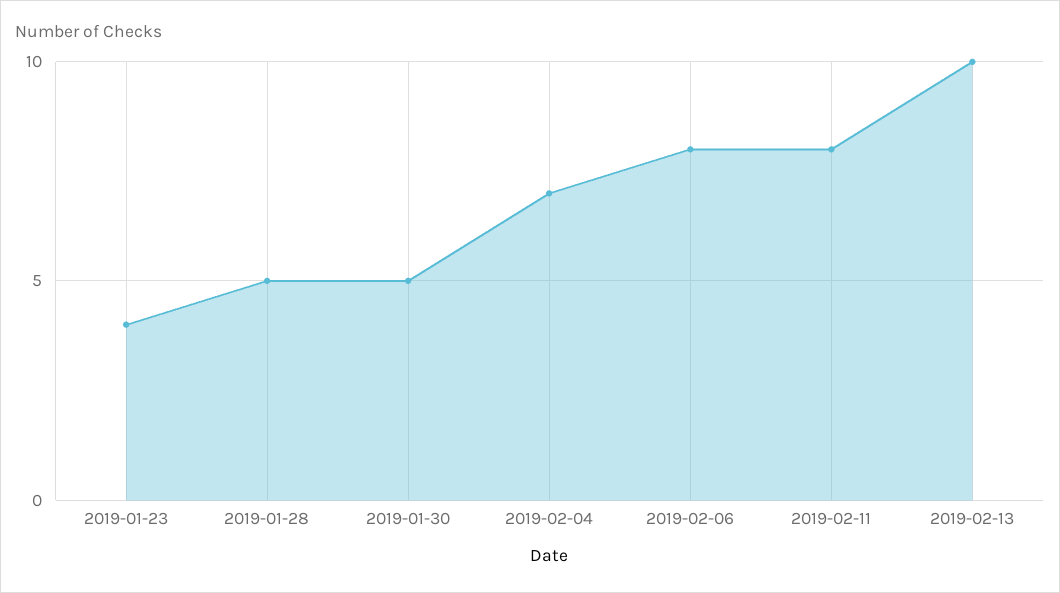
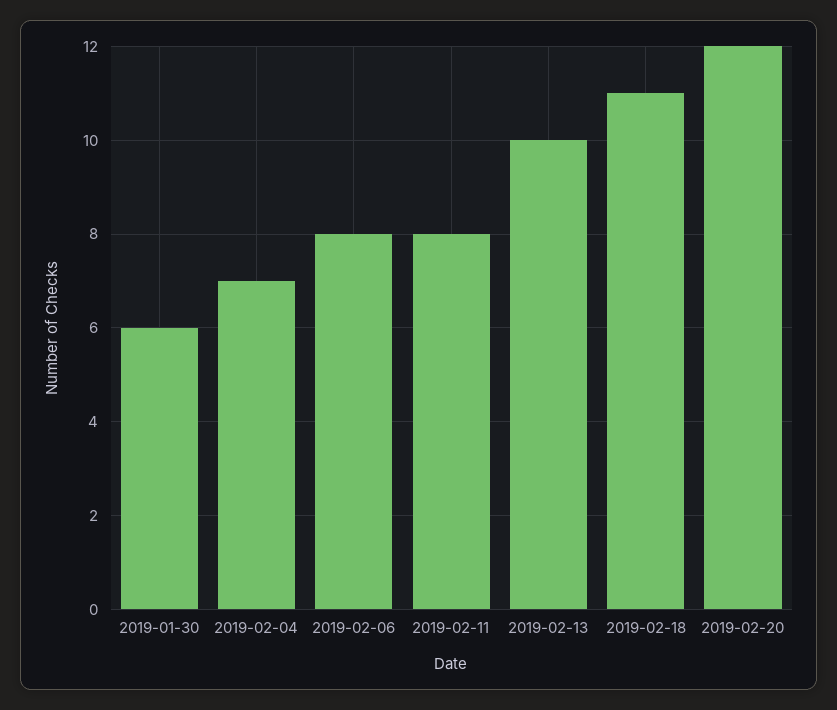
2019-01-23: 4 -> none
2019-01-28: 5 -> none
2019-01-30: 5 -> 6
2019-02-18: none -> 11
2019-02-20: none -> 12

